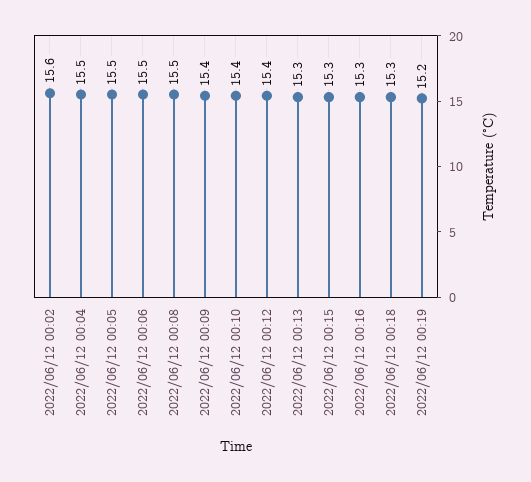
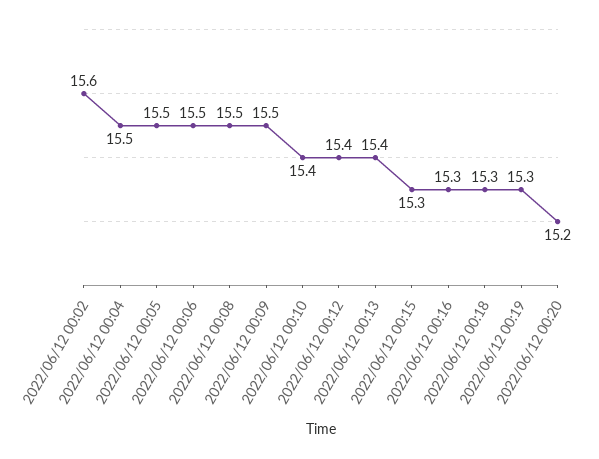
2022/06/12 00:09: 15.4 -> 15.5
2022/06/12 00:13: 15.3 -> 15.4
2022/06/12 00:19: 15.2 -> 15.3
2022/06/12 00:20: none -> 15.2

